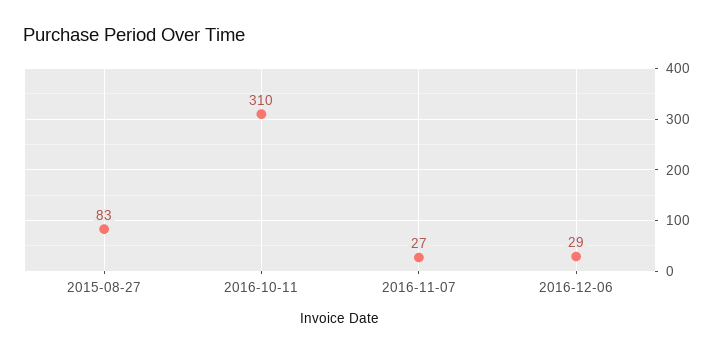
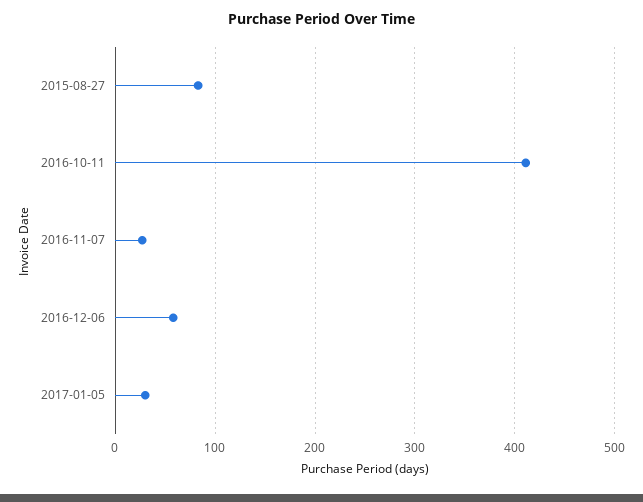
2016-10-11: 310 -> 410
2016-12-06: 29 -> 60
2017-01-05: none -> 30

